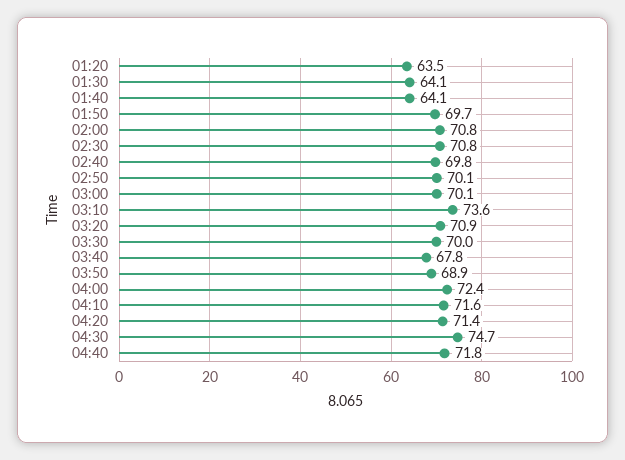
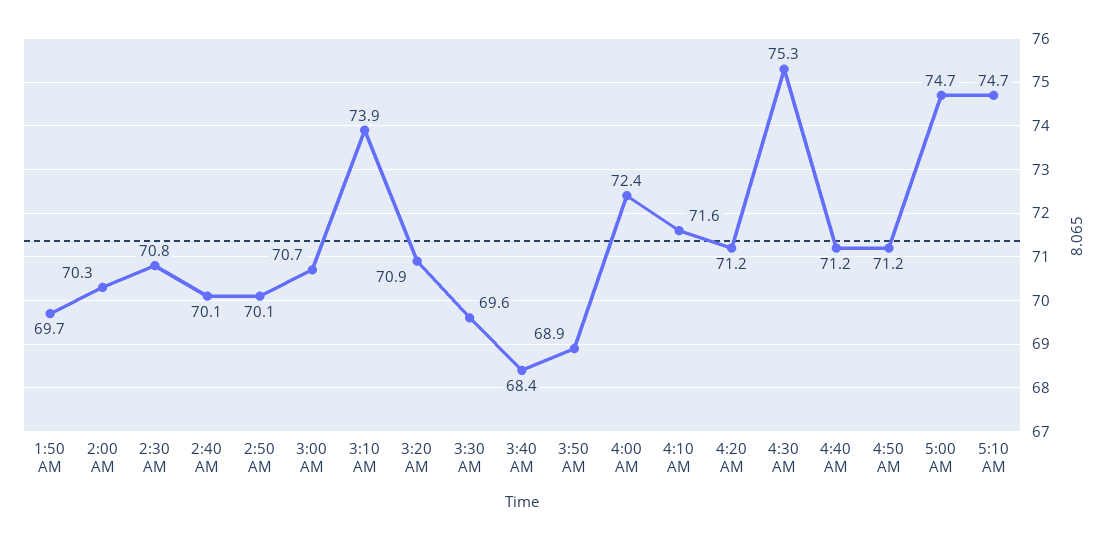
01:20: 63.5 -> none
01:30: 64.1 -> none
01:40: 64.1 -> none
02:00: 70.8 -> 70.3
02:40: 69.8 -> 70.1
03:00: 70.1 -> 70.7
03:10: 73.6 -> 73.9
03:30: 70 -> 69.6
03:40: 67.8 -> 68.4
04:20: 71.4 -> 71.2
04:30: 74.7 -> 75.3
04:40: 71.8 -> 71.2
4:50 AM: none -> 71.2
5:00 AM: none -> 74.7
5:10 AM: none -> 74.7

